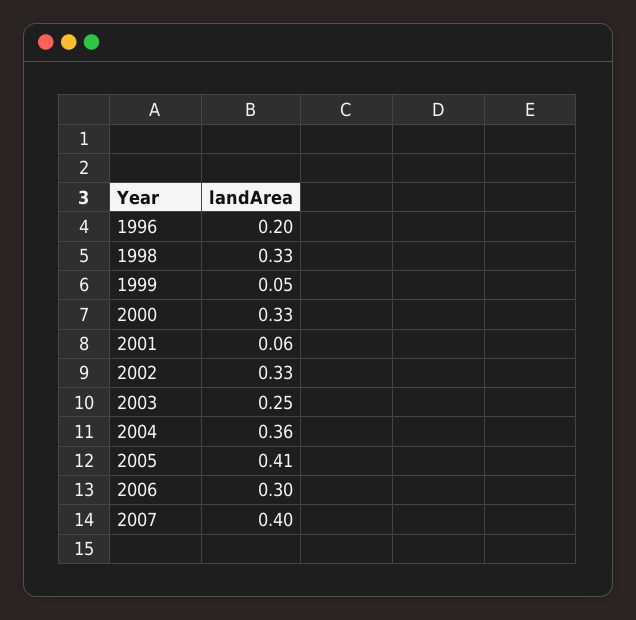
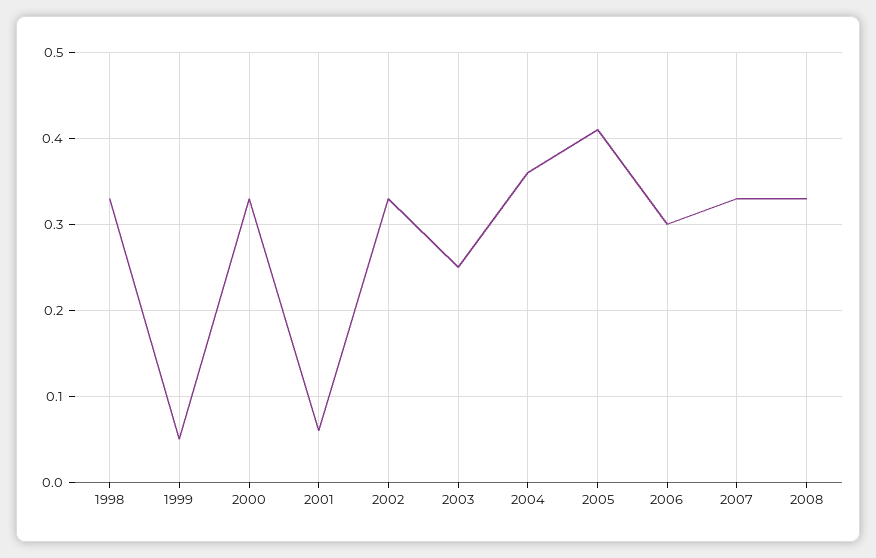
1996: 0.2 -> none
2007: 0.4 -> 0.33
2008: none -> 0.33

